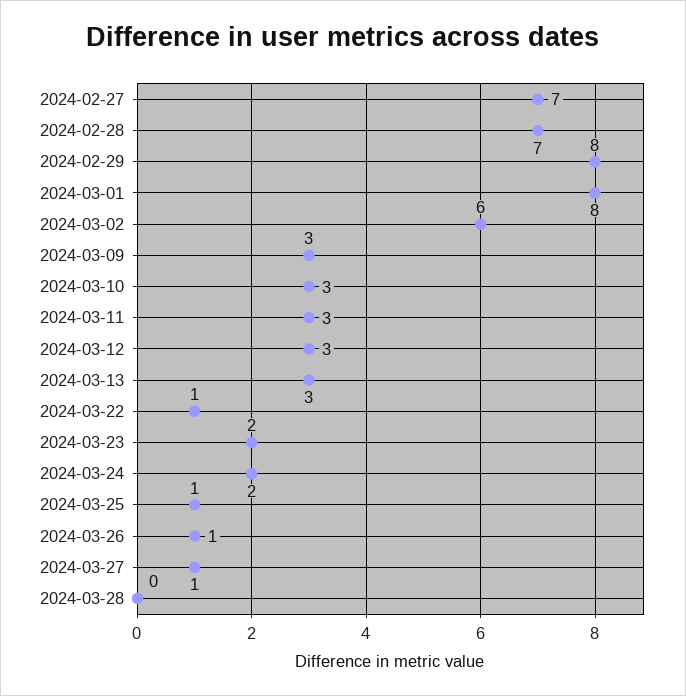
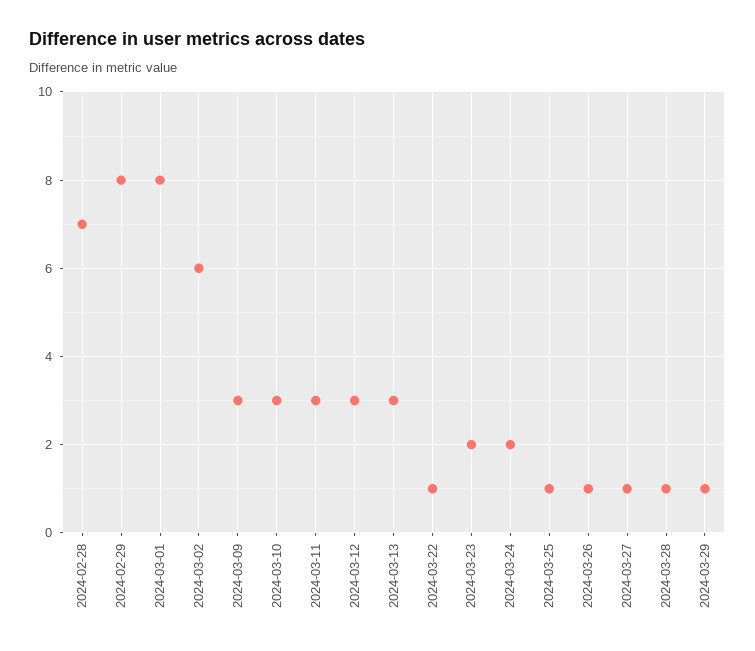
2024-02-27: 7 -> none
2024-03-28: 0 -> 1
2024-03-29: none -> 1

